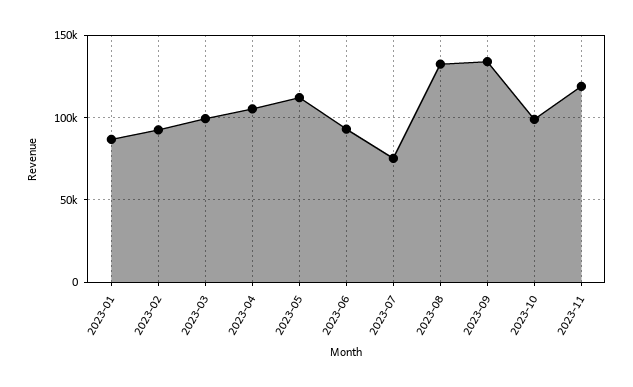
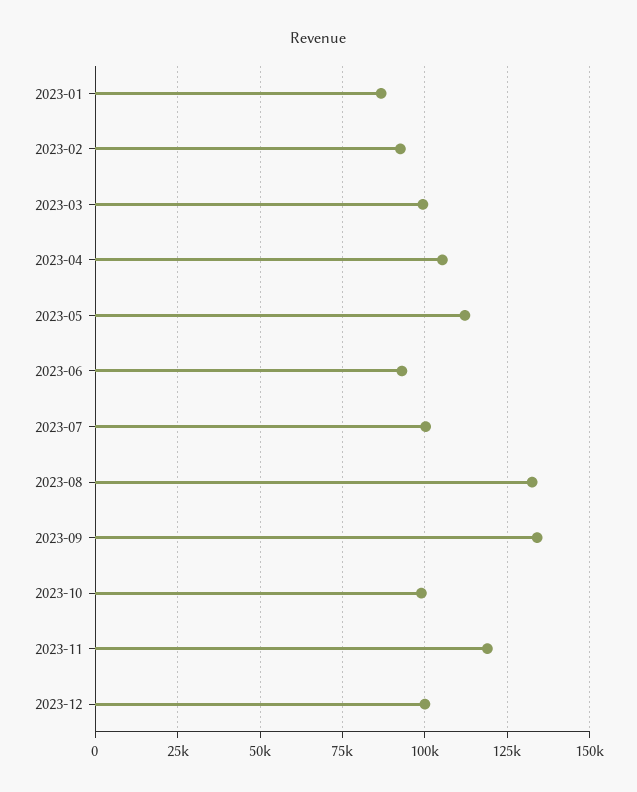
2023-07: 75000 -> 100000
2023-12: none -> 100000

